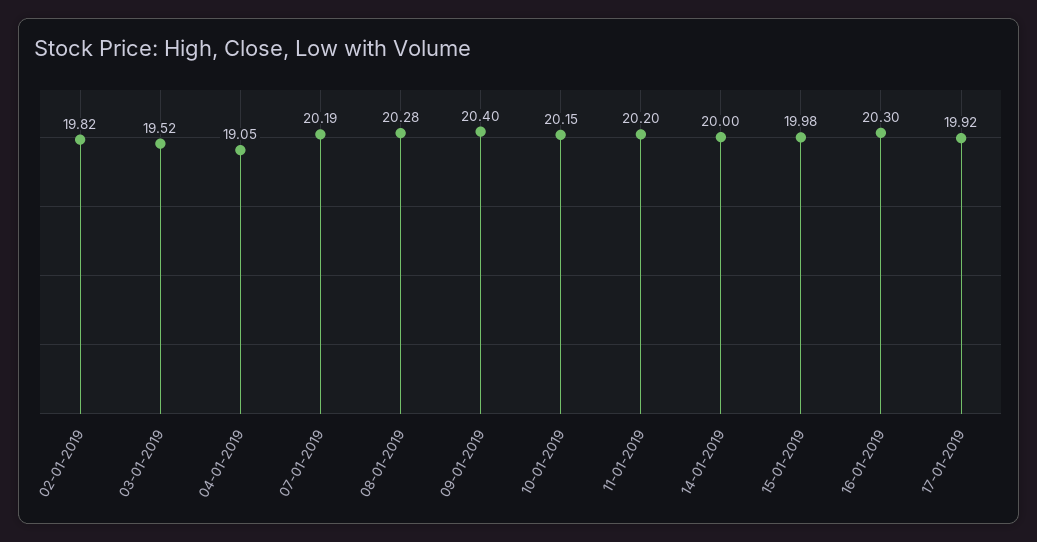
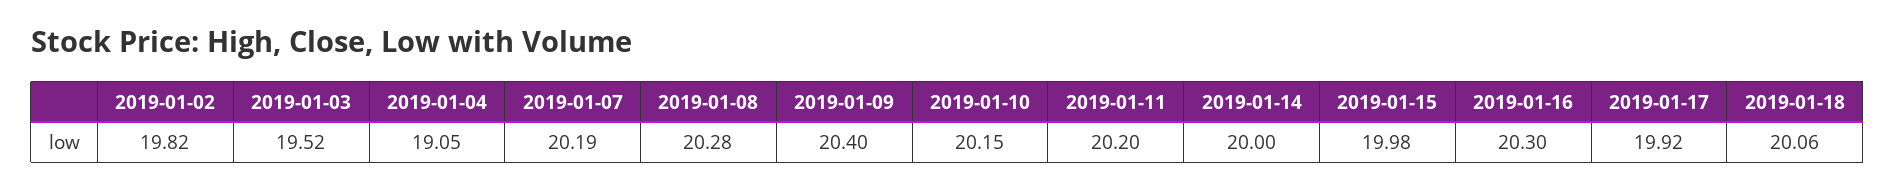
2019-01-18: none -> 20.06

